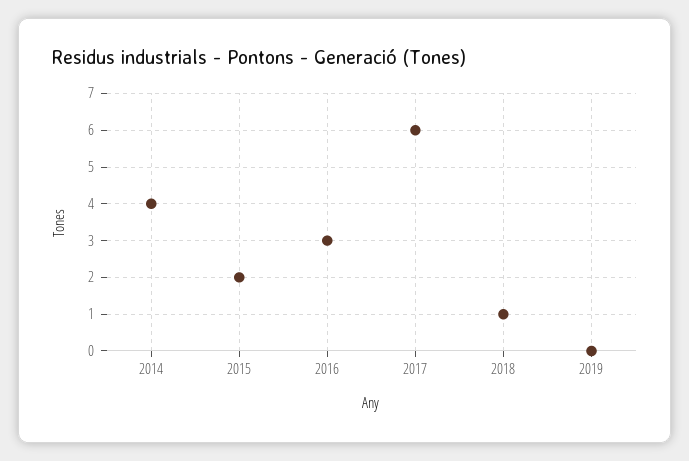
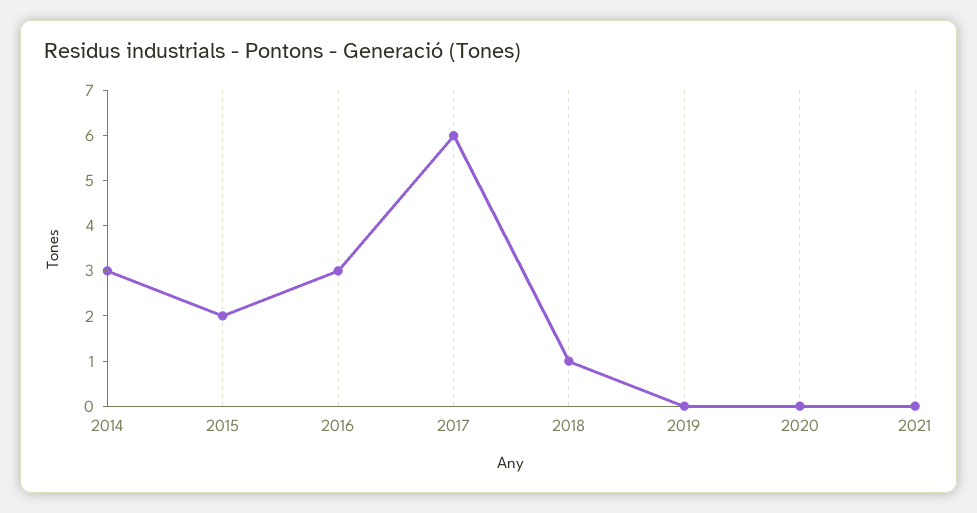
2014: 4 -> 3
2020: none -> 0
2021: none -> 0

